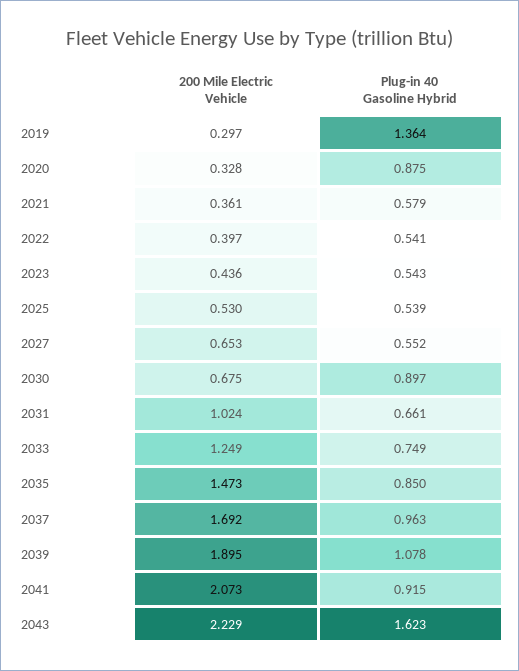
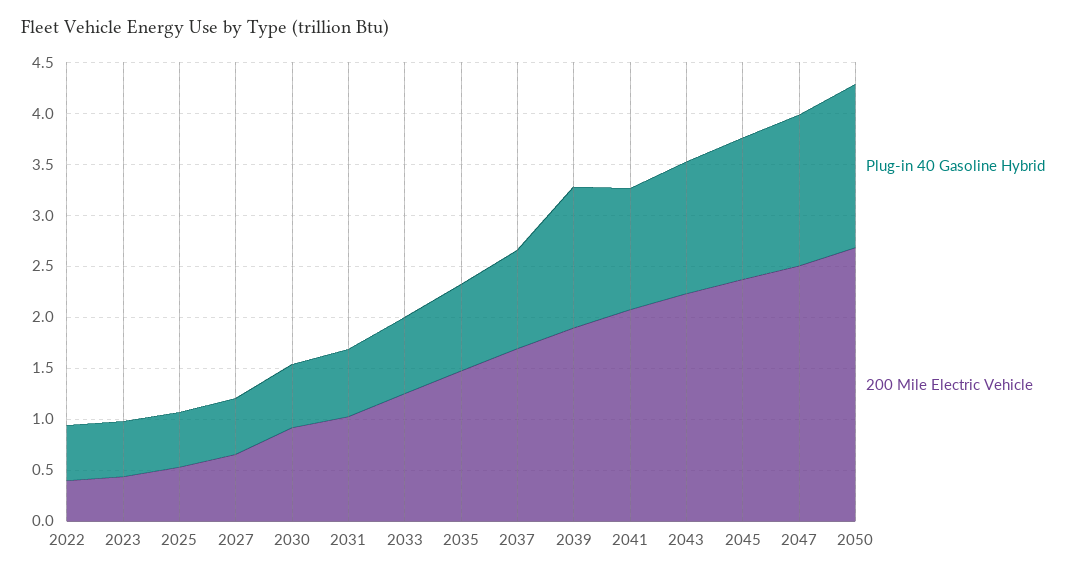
200 Mile Electric Vehicle, 2019: 0.297 -> none
Plug-in 40 Gasoline Hybrid, 2019: 1.364 -> none
200 Mile Electric Vehicle, 2020: 0.328 -> none
Plug-in 40 Gasoline Hybrid, 2020: 0.875 -> none
200 Mile Electric Vehicle, 2021: 0.361 -> none
Plug-in 40 Gasoline Hybrid, 2021: 0.579 -> none
200 Mile Electric Vehicle, 2030: 0.675 -> 0.9
Plug-in 40 Gasoline Hybrid, 2030: 0.897 -> 0.6
Plug-in 40 Gasoline Hybrid, 2039: 1.078 -> 1.4
Plug-in 40 Gasoline Hybrid, 2041: 0.915 -> 1.2
Plug-in 40 Gasoline Hybrid, 2043: 1.623 -> 1.3
Plug-in 40 Gasoline Hybrid, 2045: none -> 1.4
200 Mile Electric Vehicle, 2045: none -> 2.4
Plug-in 40 Gasoline Hybrid, 2047: none -> 1.5
200 Mile Electric Vehicle, 2047: none -> 2.5
Plug-in 40 Gasoline Hybrid, 2050: none -> 1.6
200 Mile Electric Vehicle, 2050: none -> 2.7

